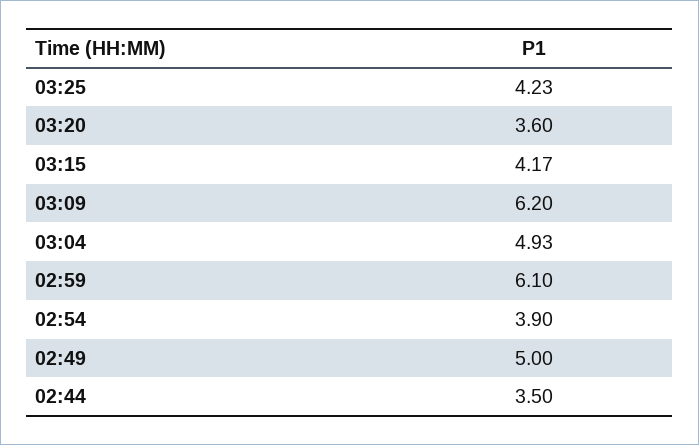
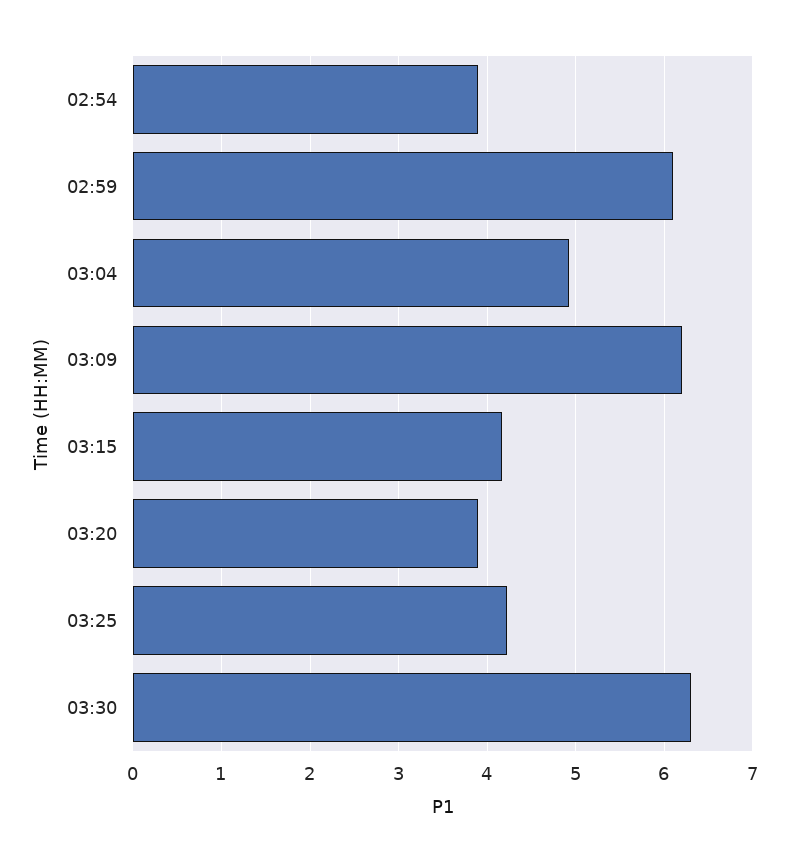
03:20: 3.6 -> 3.9
02:49: 5 -> none
02:44: 3.5 -> none
03:30: none -> 6.3

